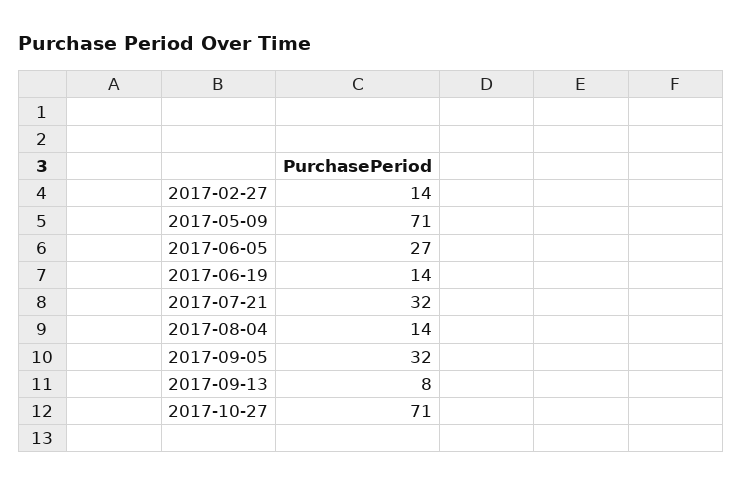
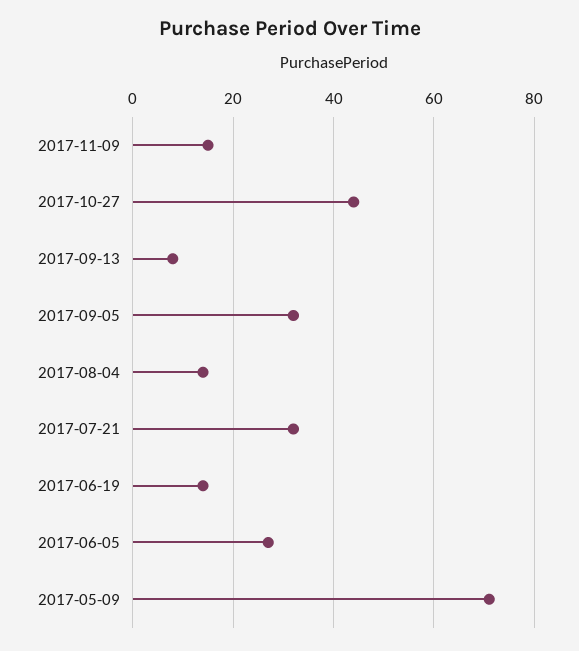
2017-02-27: 14 -> none
2017-10-27: 71 -> 45
2017-11-09: none -> 15

